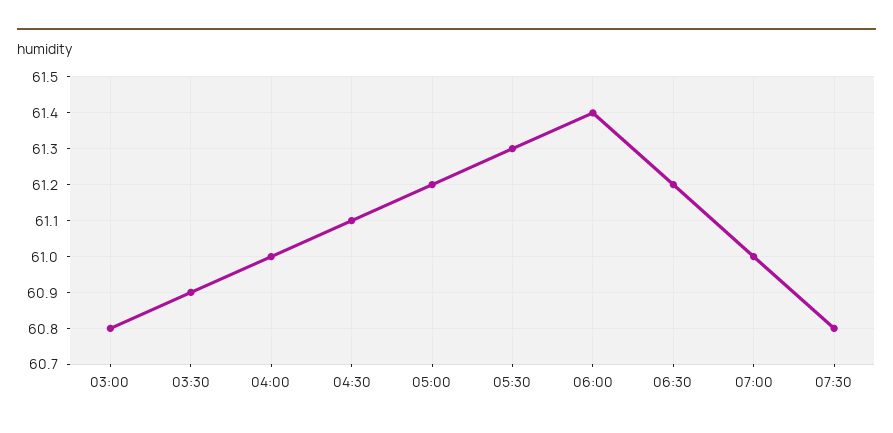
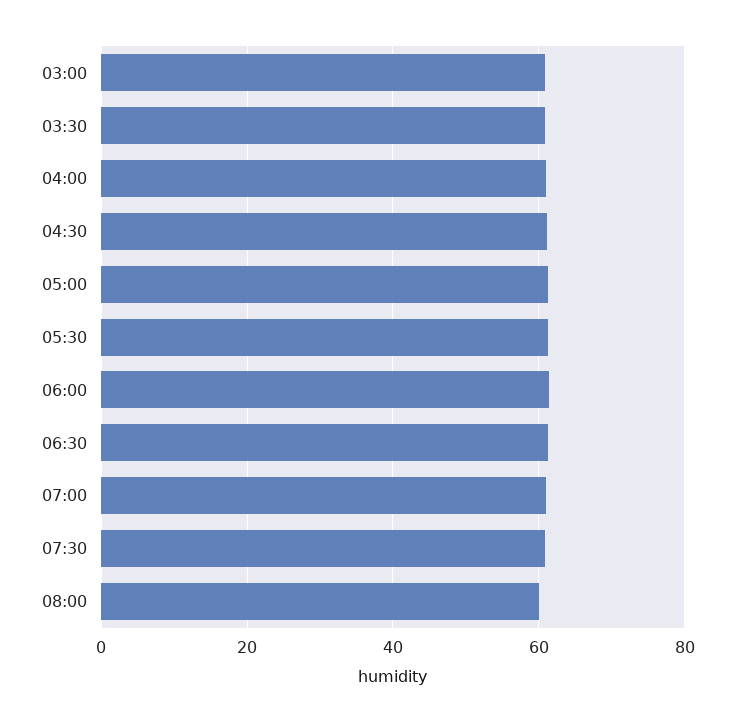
08:00: none -> 60

